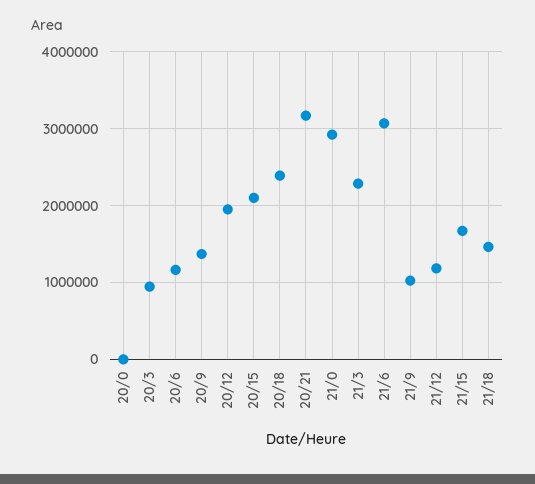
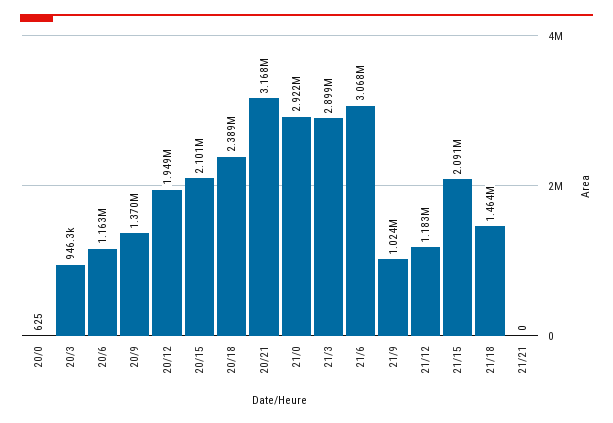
21/3: 2300000 -> 2899000
21/15: 1700000 -> 2091000
21/21: none -> 0

